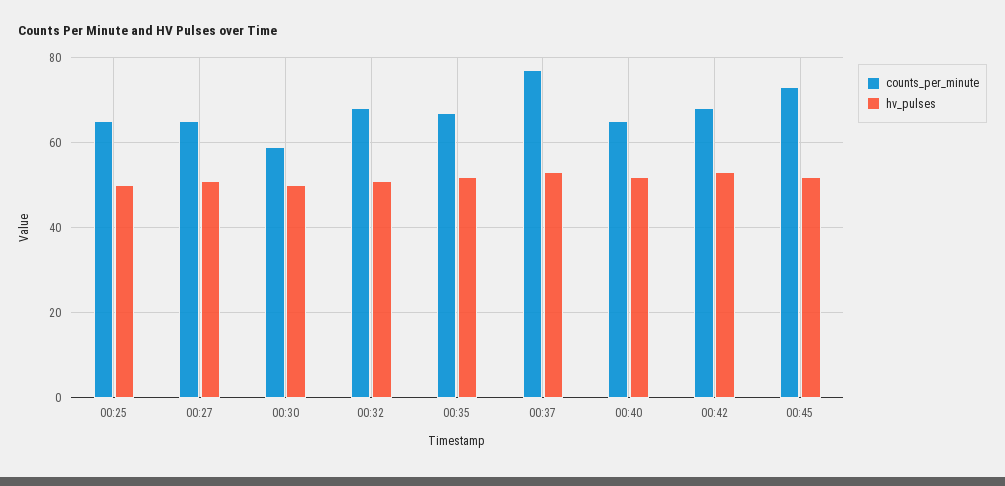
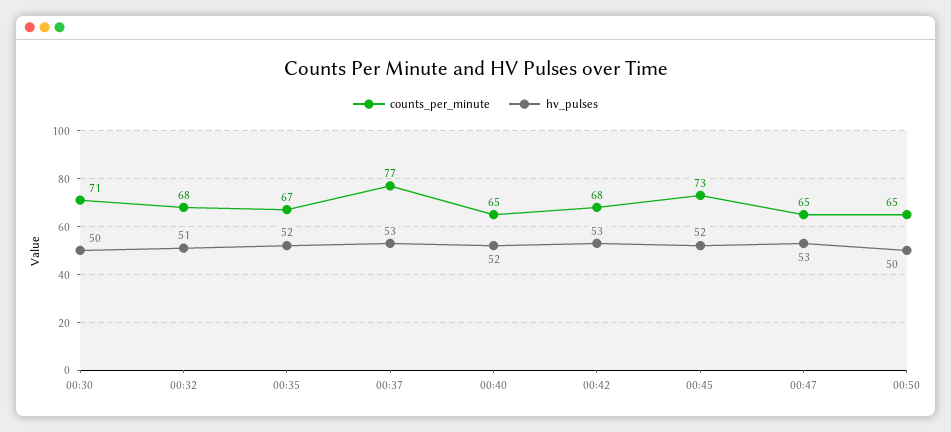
counts_per_minute, 00:25: 65 -> none
hv_pulses, 00:25: 50 -> none
counts_per_minute, 00:27: 65 -> none
hv_pulses, 00:27: 50 -> none
counts_per_minute, 00:30: 60 -> 71
counts_per_minute, 00:47: none -> 65
hv_pulses, 00:47: none -> 53
counts_per_minute, 00:50: none -> 65
hv_pulses, 00:50: none -> 50

